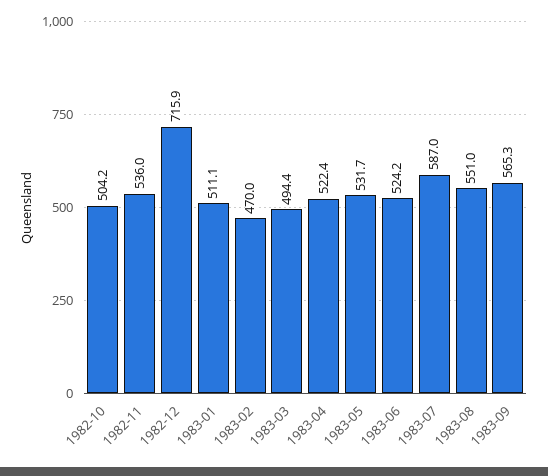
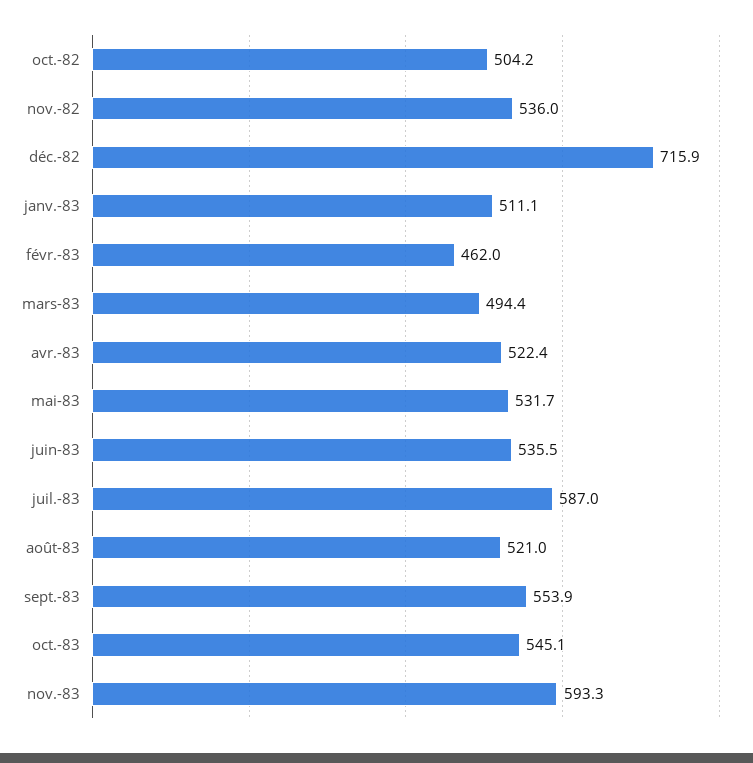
1983-02: 470 -> 462
1983-06: 524.2 -> 535.5
1983-08: 551 -> 521
1983-09: 565.3 -> 553.9
oct.-83: none -> 545.1
nov.-83: none -> 593.3

